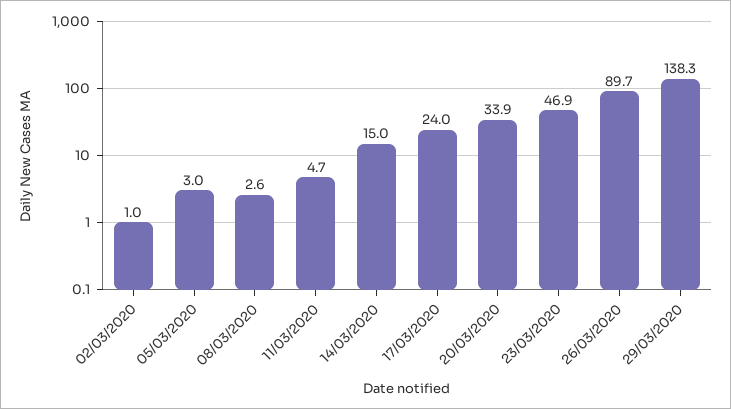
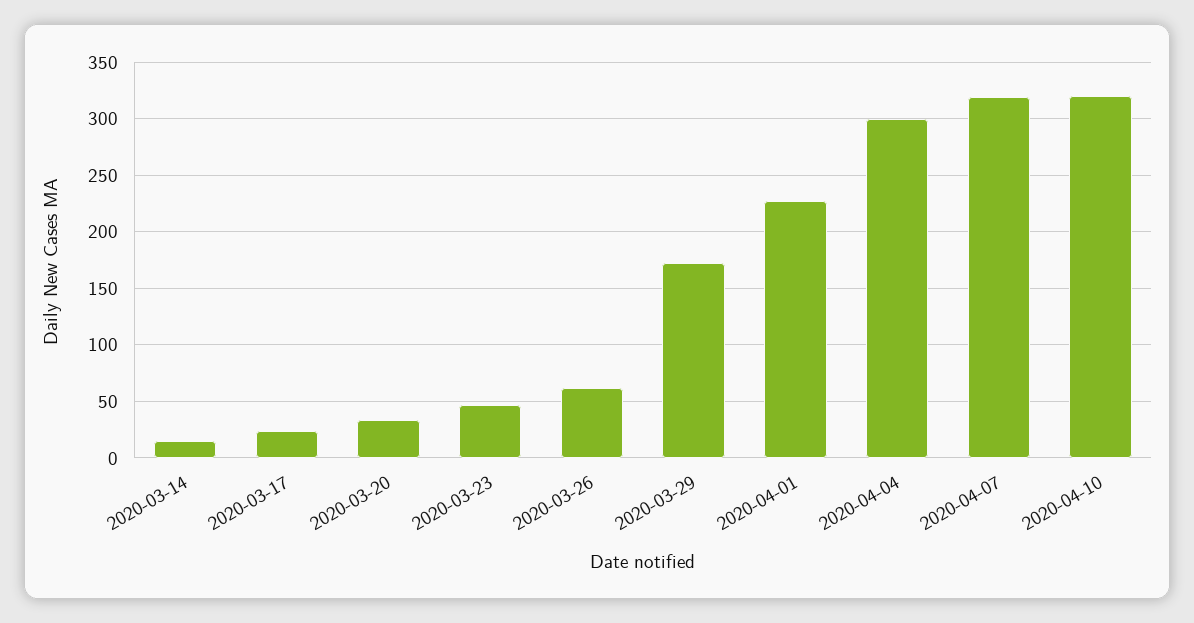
02/03/2020: 1 -> none
05/03/2020: 3 -> none
08/03/2020: 2.6 -> none
11/03/2020: 4.7 -> none
26/03/2020: 89.7 -> 60
29/03/2020: 138.3 -> 170
2020-04-01: none -> 230
2020-04-04: none -> 300
2020-04-07: none -> 320
2020-04-10: none -> 320

